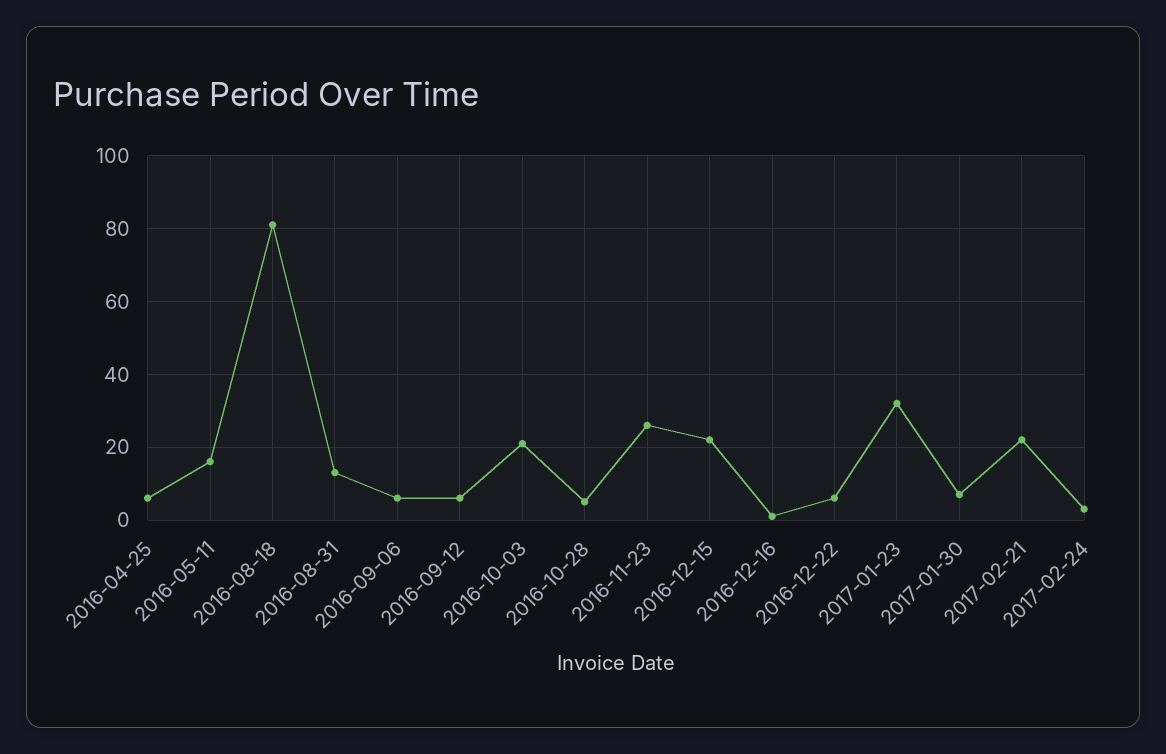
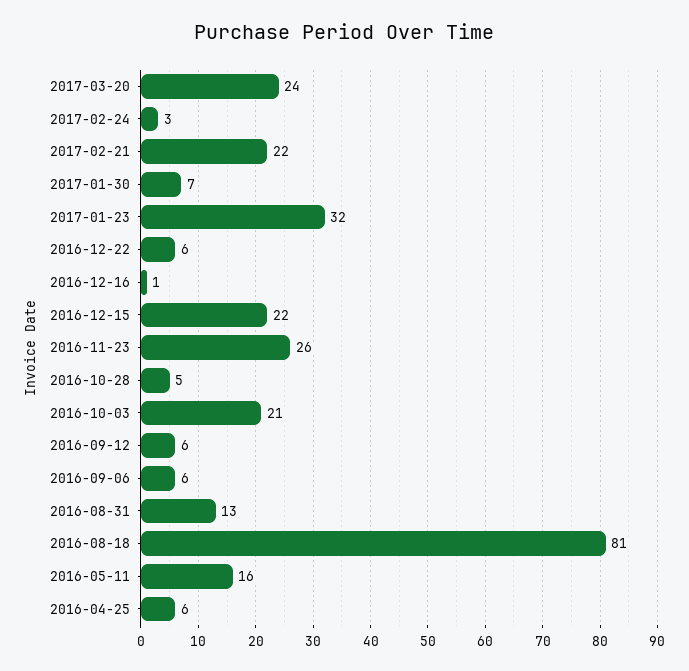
2017-03-20: none -> 24

